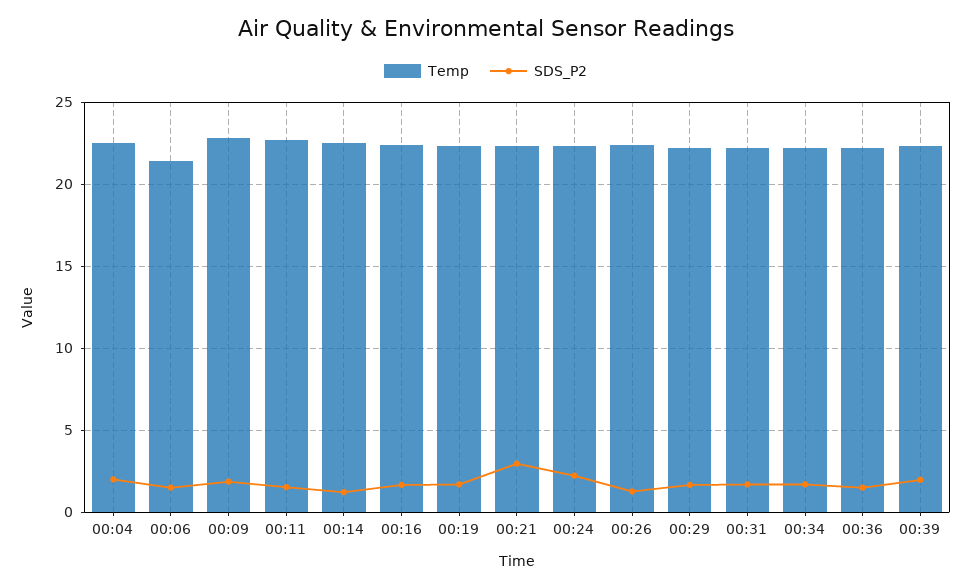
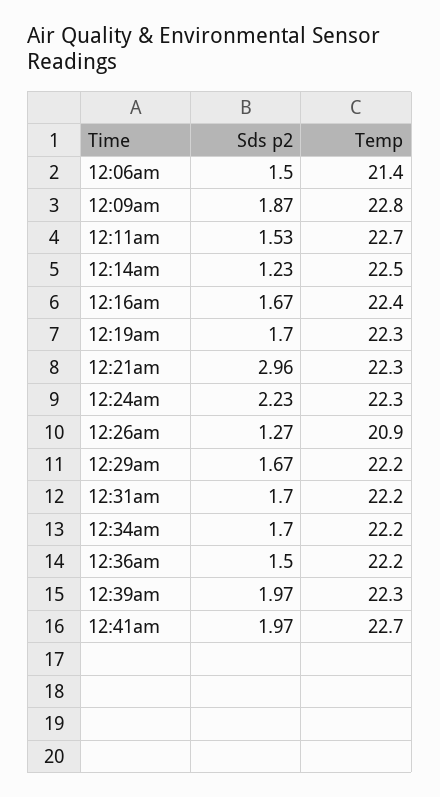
Temp, 00:04: 22.5 -> none
SDS_P2, 00:04: 2 -> none
Temp, 00:26: 22.5 -> 20.9
SDS_P2, 12:41am: none -> 1.97
Temp, 12:41am: none -> 22.7

